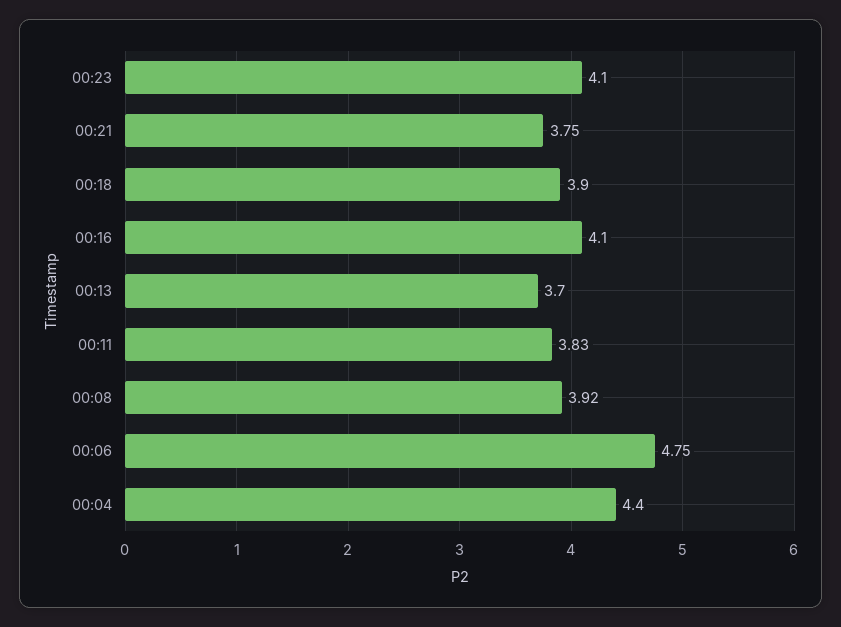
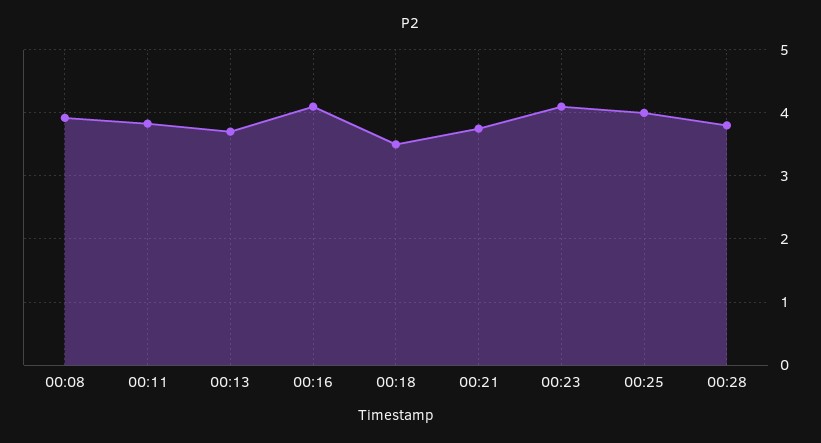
00:18: 3.9 -> 3.5
00:06: 4.75 -> none
00:04: 4.4 -> none
00:25: none -> 4
00:28: none -> 3.8

